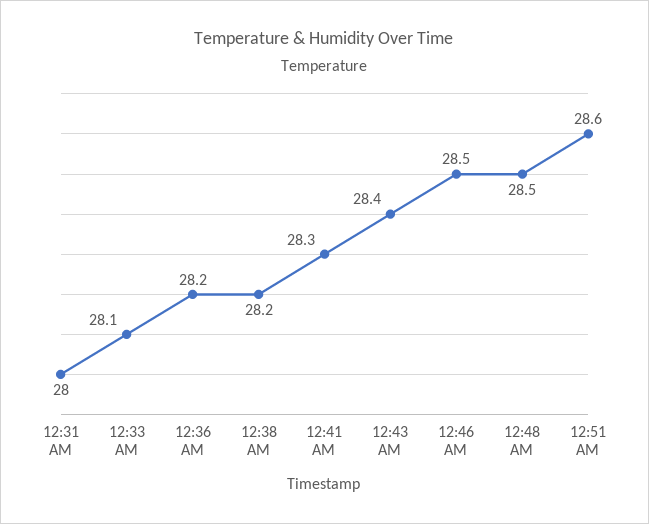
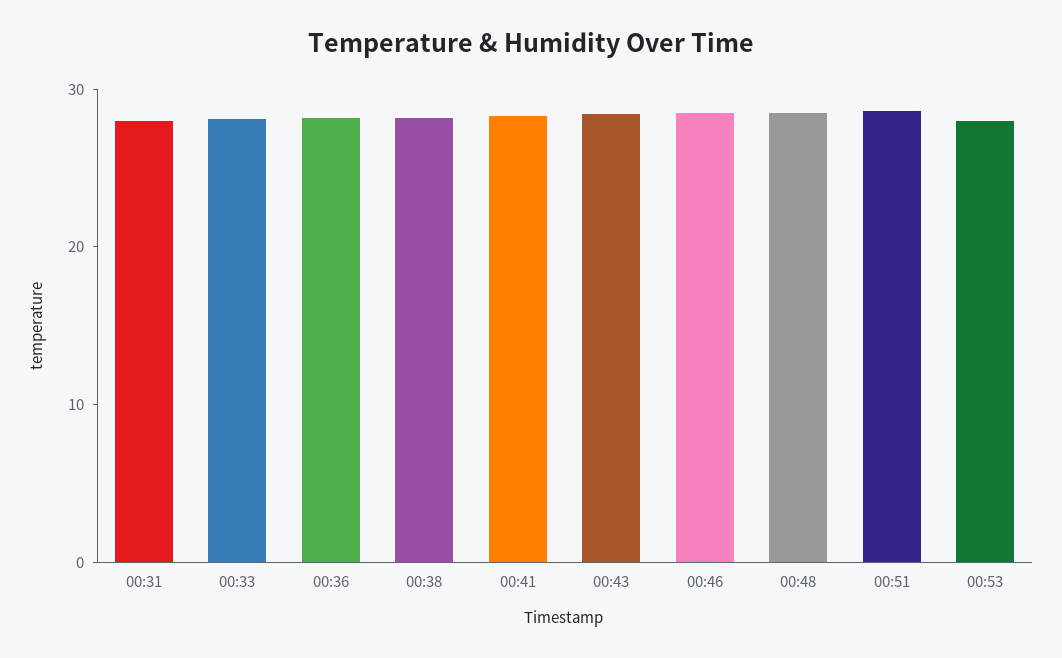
00:53: none -> 28

